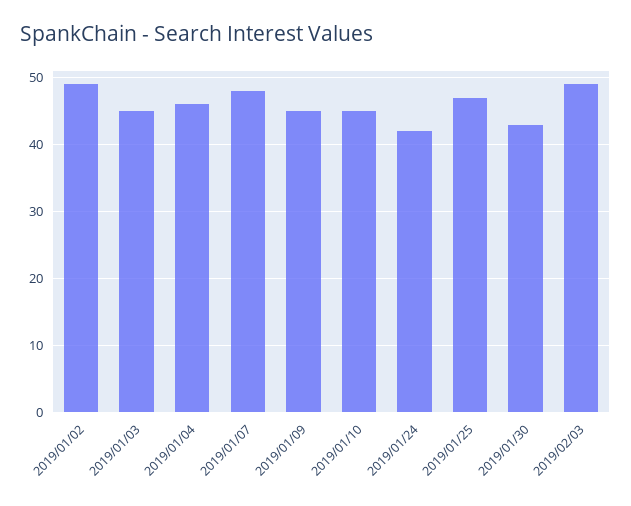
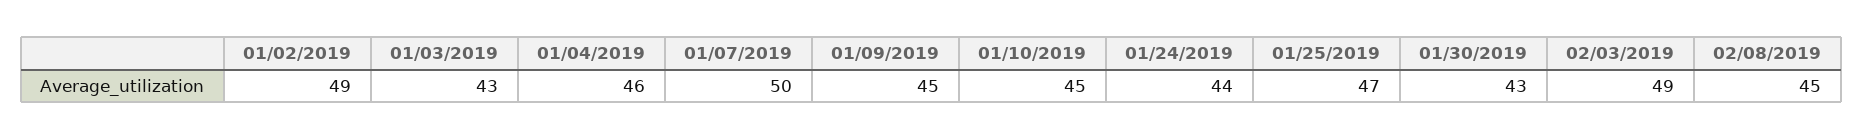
2019/01/03: 45 -> 43
2019/01/07: 48 -> 50
2019/01/24: 42 -> 44
02/08/2019: none -> 45

